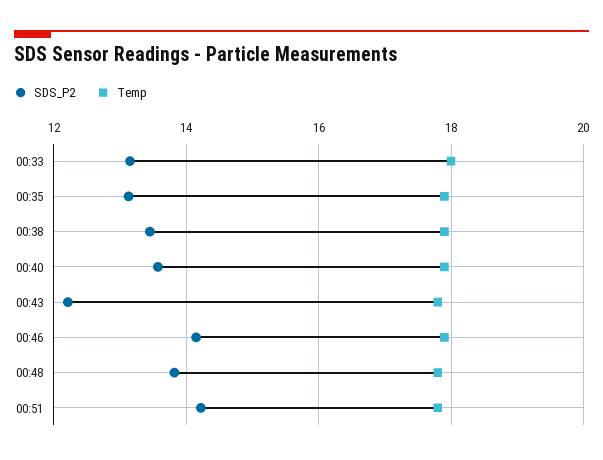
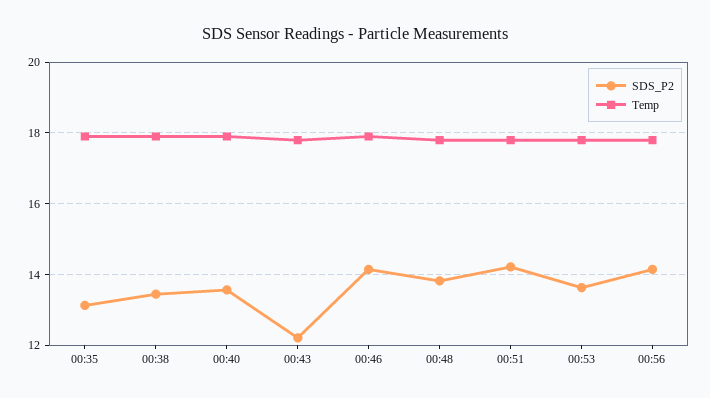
SDS_P2, 00:33: 13.2 -> none
Temp, 00:33: 18 -> none
SDS_P2, 00:53: none -> 13.6
Temp, 00:53: none -> 17.8
SDS_P2, 00:56: none -> 14.2
Temp, 00:56: none -> 17.8

